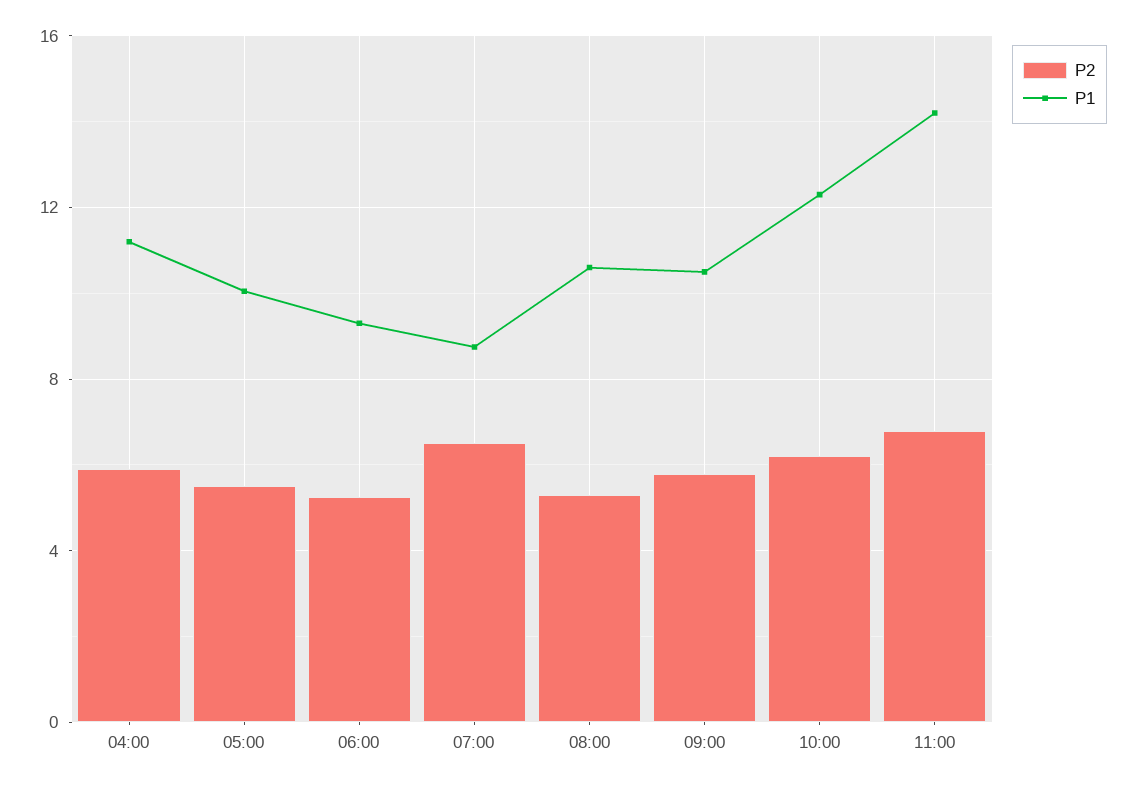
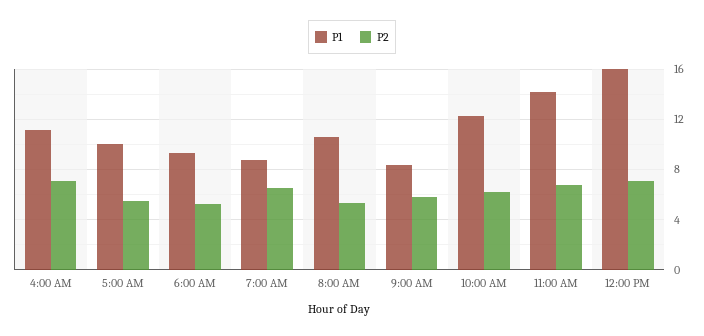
P2, 04:00: 6 -> 7
P1, 09:00: 10.5 -> 8.5
P1, 12:00 PM: none -> 16
P2, 12:00 PM: none -> 7

